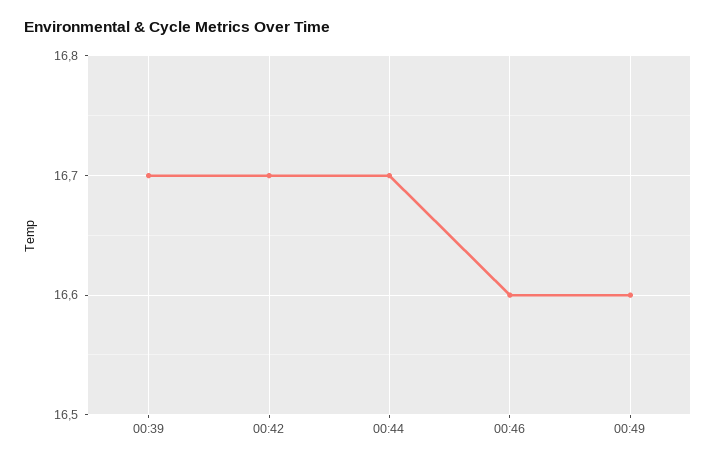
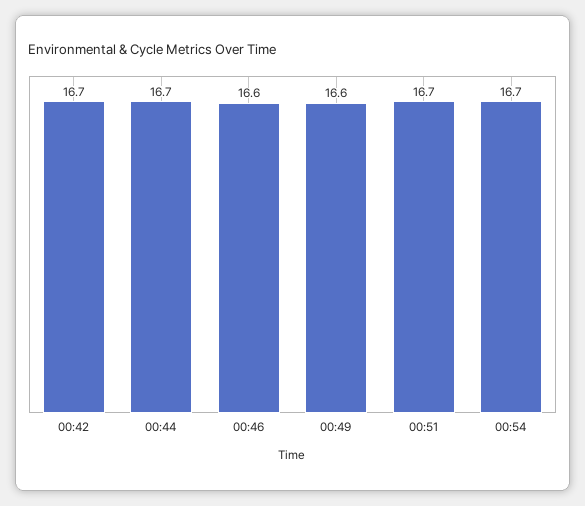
00:39: 16.7 -> none
00:51: none -> 16.7
00:54: none -> 16.7

